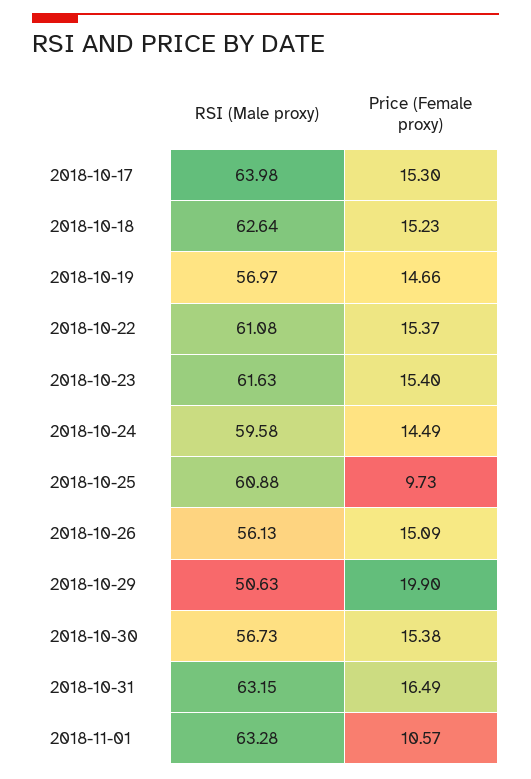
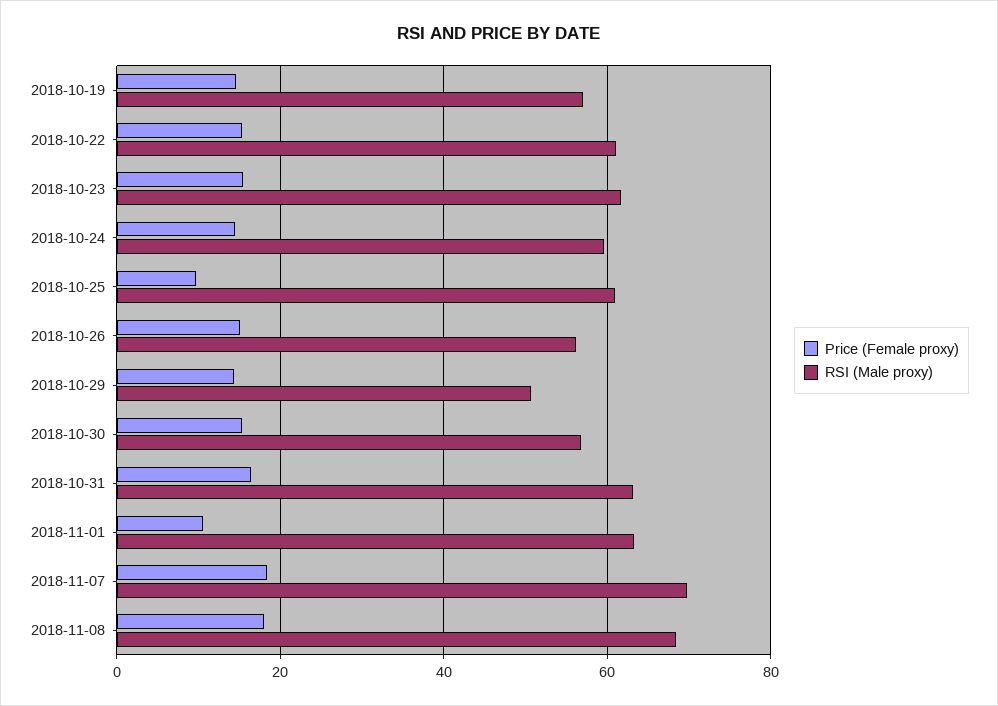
RSI (Male proxy), 2018-10-17: 63.98 -> none
Price (Female proxy), 2018-10-17: 15.3 -> none
RSI (Male proxy), 2018-10-18: 62.64 -> none
Price (Female proxy), 2018-10-18: 15.23 -> none
Price (Female proxy), 2018-10-29: 19.9 -> 14
Price (Female proxy), 2018-11-07: none -> 18
RSI (Male proxy), 2018-11-07: none -> 70
Price (Female proxy), 2018-11-08: none -> 18
RSI (Male proxy), 2018-11-08: none -> 68

